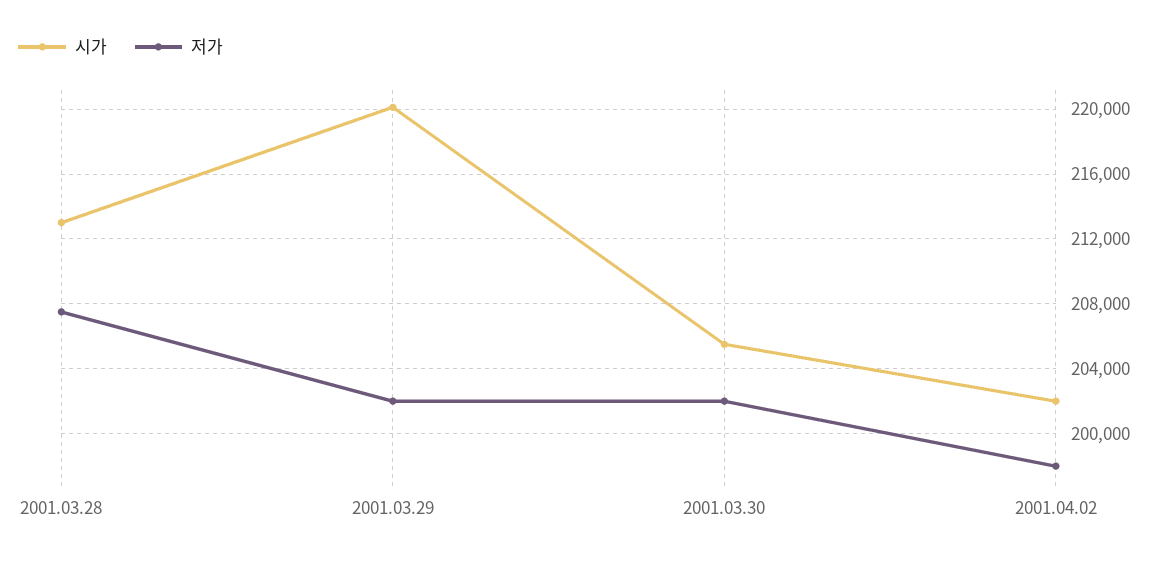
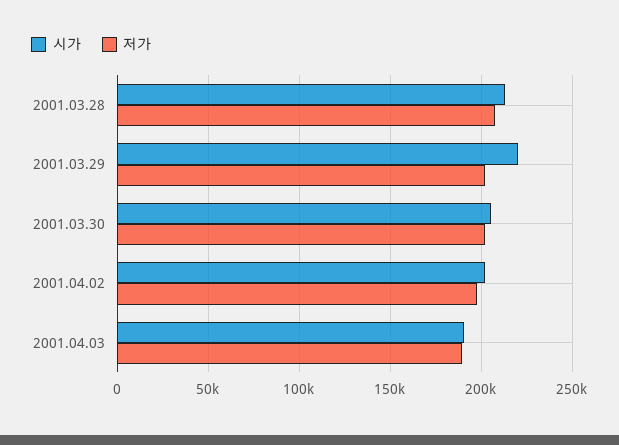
시가, 2001.04.03: none -> 190000
저가, 2001.04.03: none -> 190000

